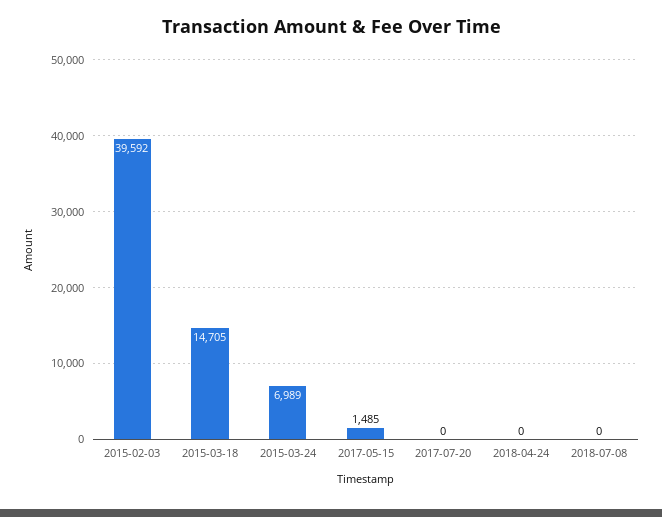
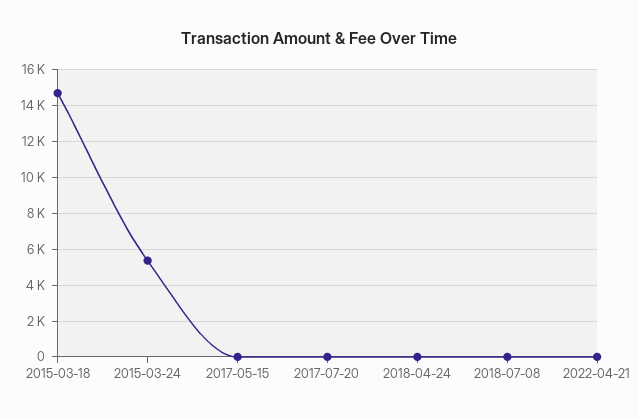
2015-02-03: 39592 -> none
2015-03-24: 6989 -> 5500
2017-05-15: 1485 -> 0
2022-04-21: none -> 0

